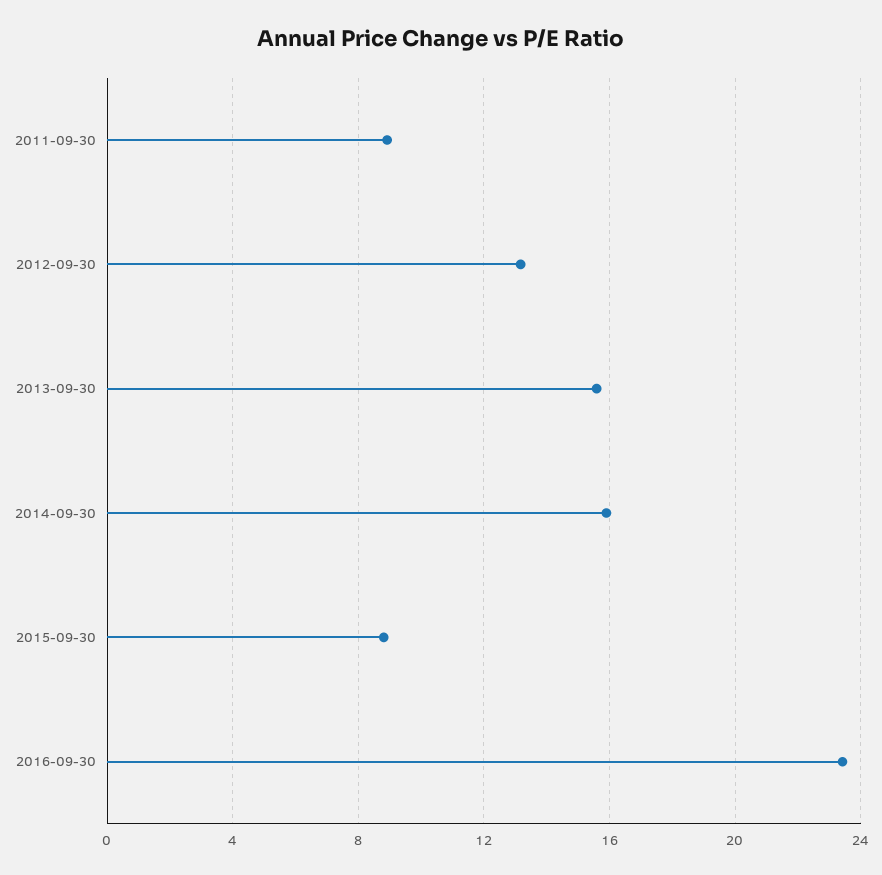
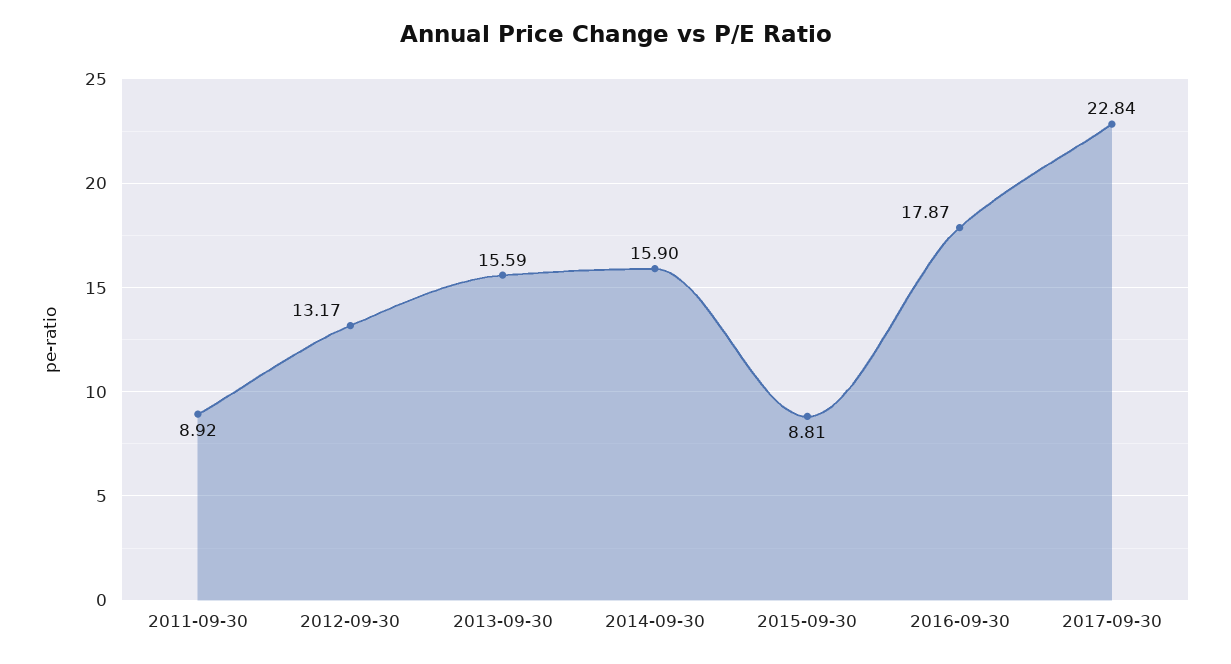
2016-09-30: 23.5 -> 17.87
2017-09-30: none -> 22.84

